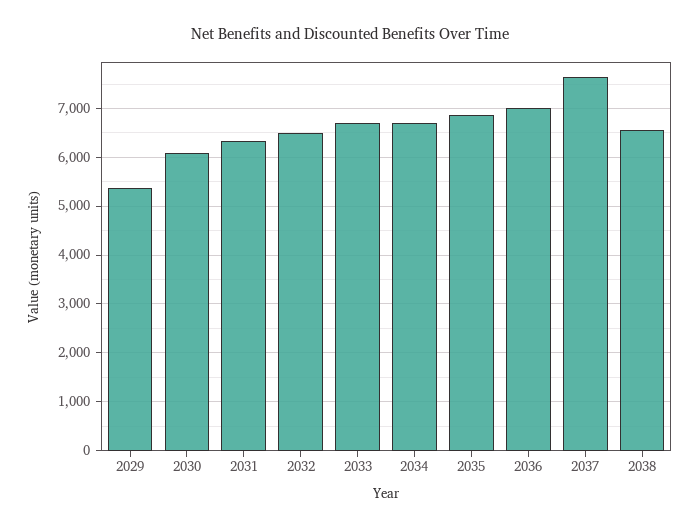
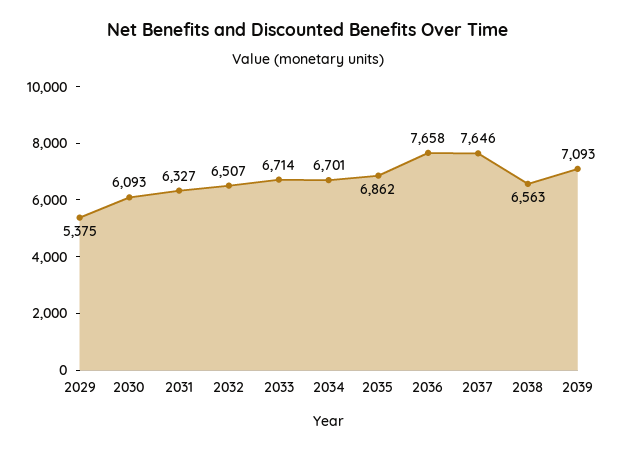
2036: 7000 -> 7658
2039: none -> 7093

